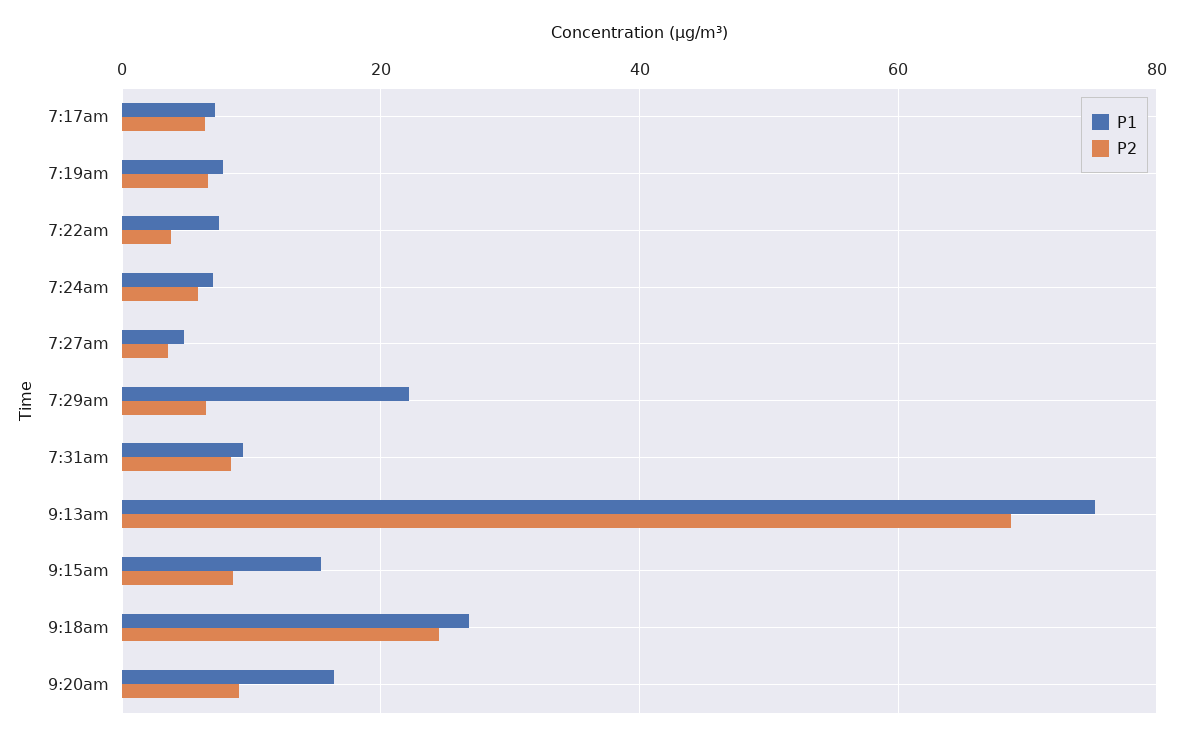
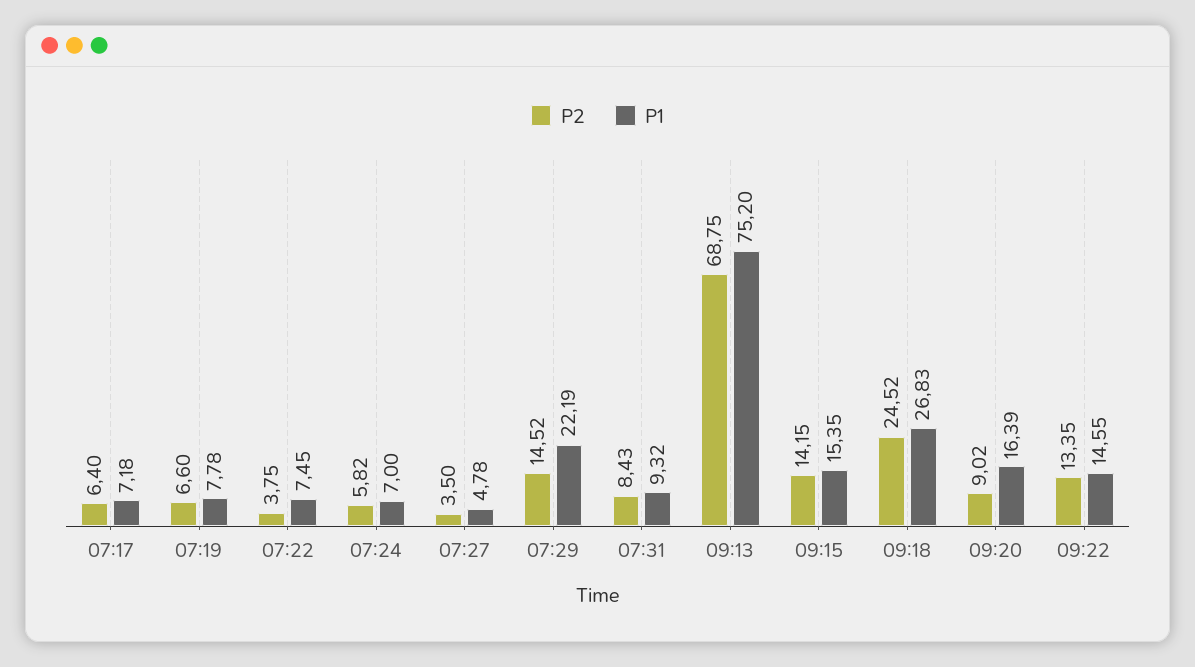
P2, 7:29am: 6 -> 14.52
P2, 9:15am: 8 -> 14.15
P2, 09:22: none -> 13.35
P1, 09:22: none -> 14.55

